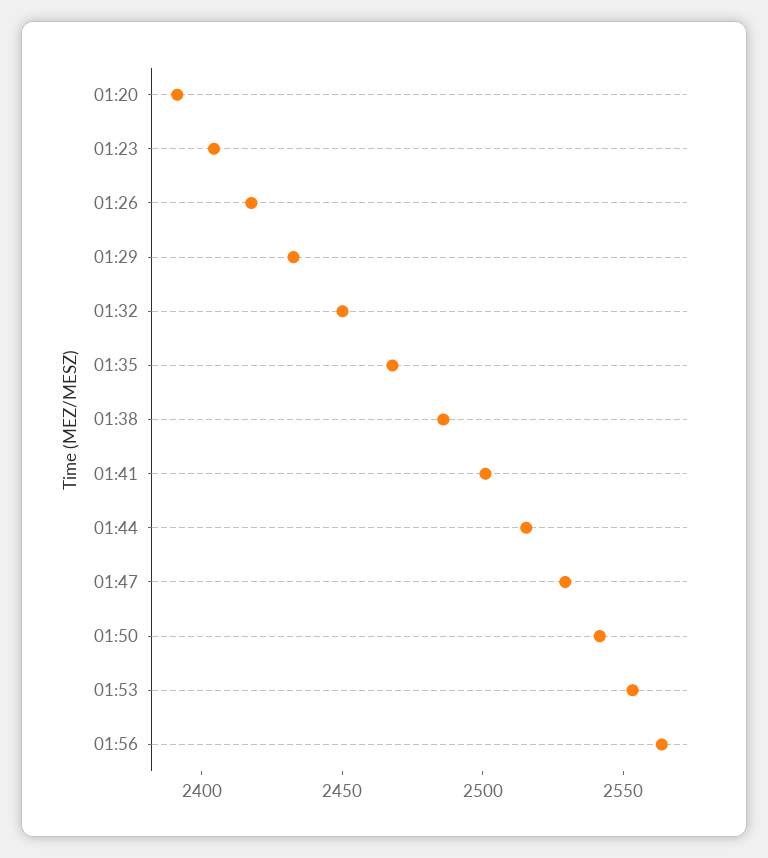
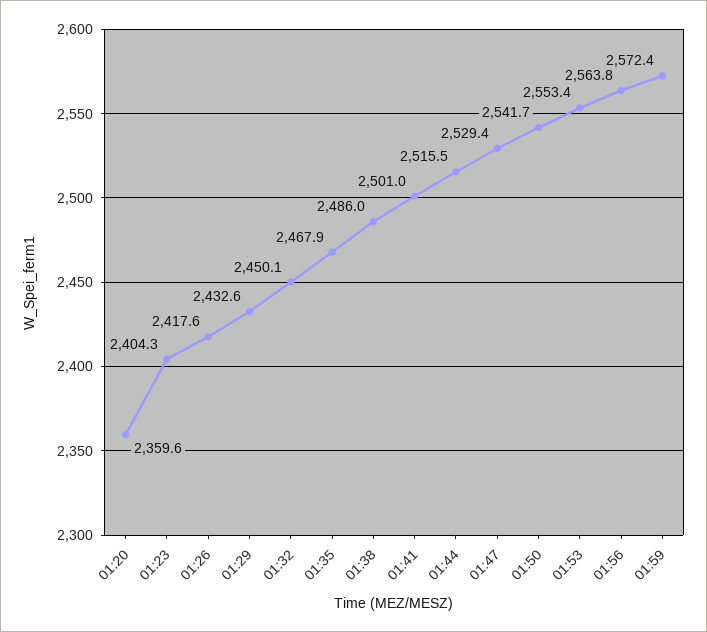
01:20: 2390 -> 2359.6
01:59: none -> 2572.4

